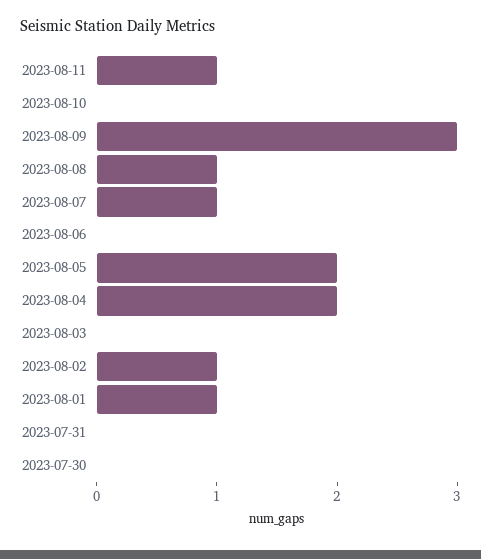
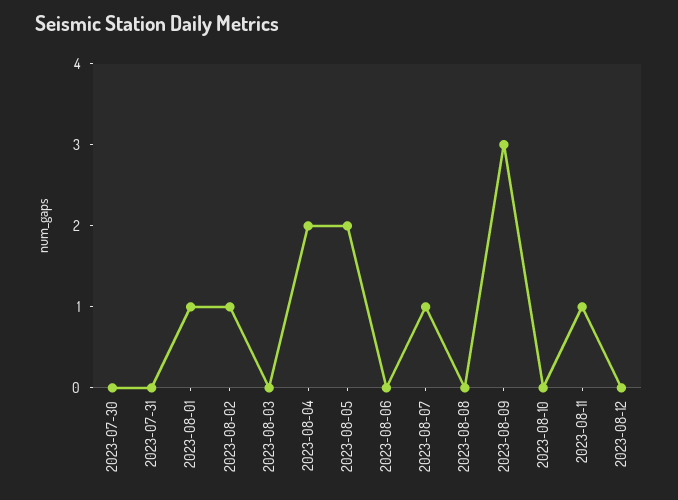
2023-08-08: 1 -> 0
2023-08-12: none -> 0

